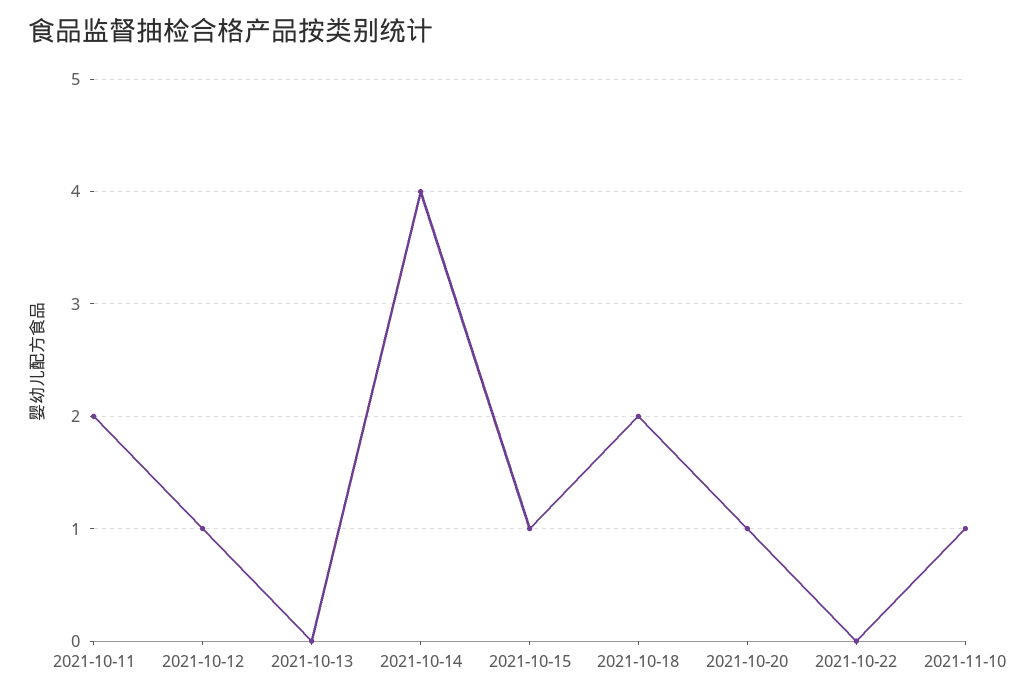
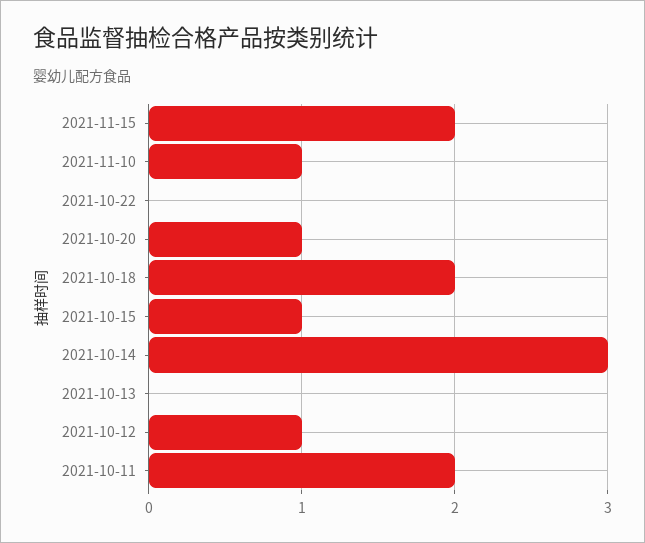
2021-10-14: 4 -> 3
2021-11-15: none -> 2

